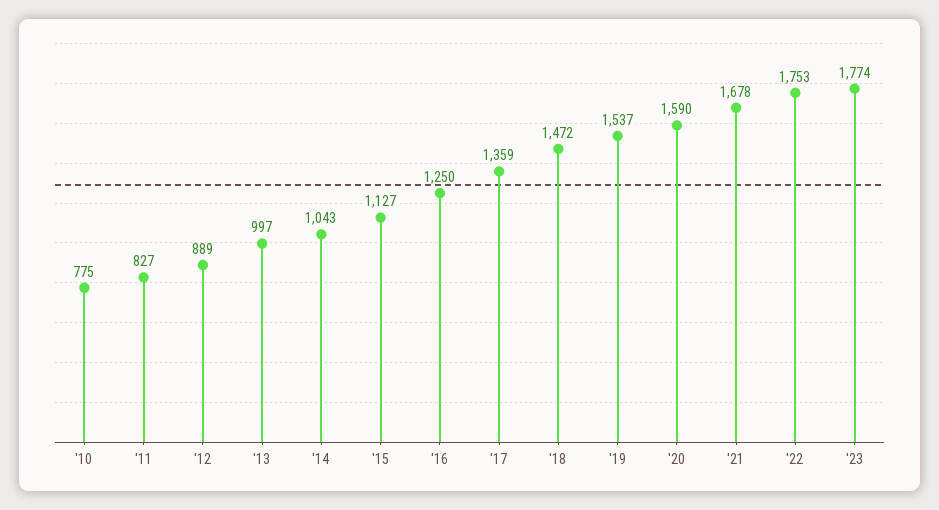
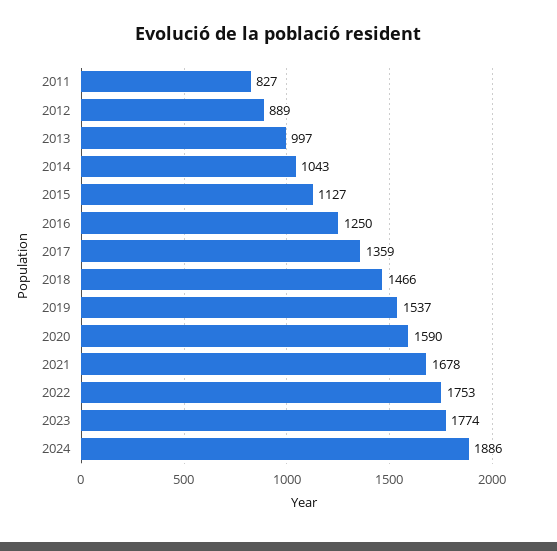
'10: 775 -> none
'18: 1472 -> 1466
2024: none -> 1886

